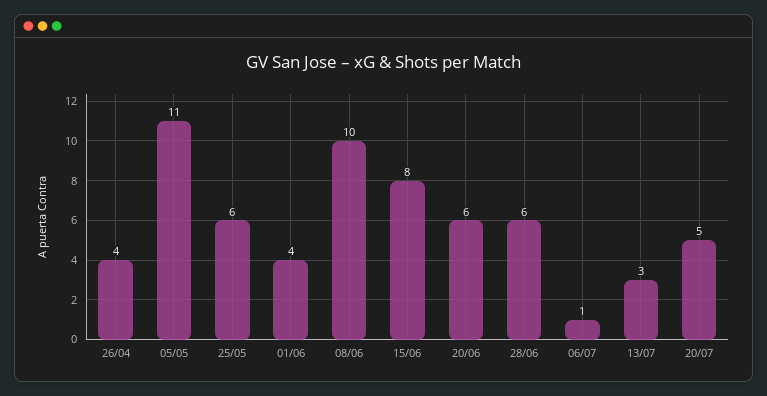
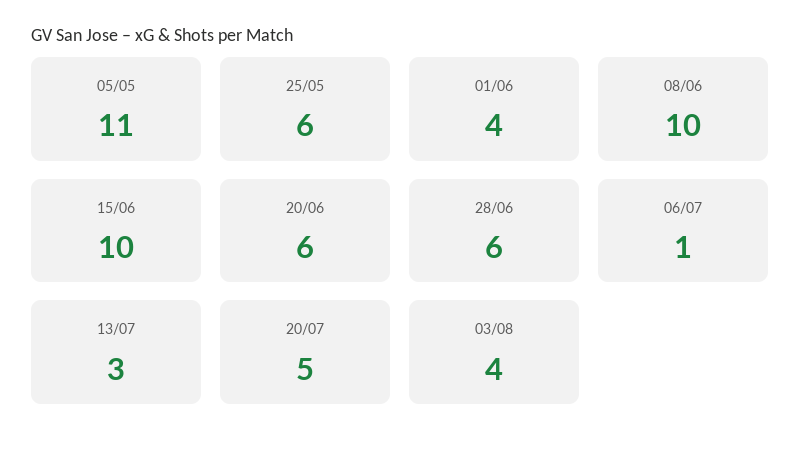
26/04: 4 -> none
15/06: 8 -> 10
03/08: none -> 4

